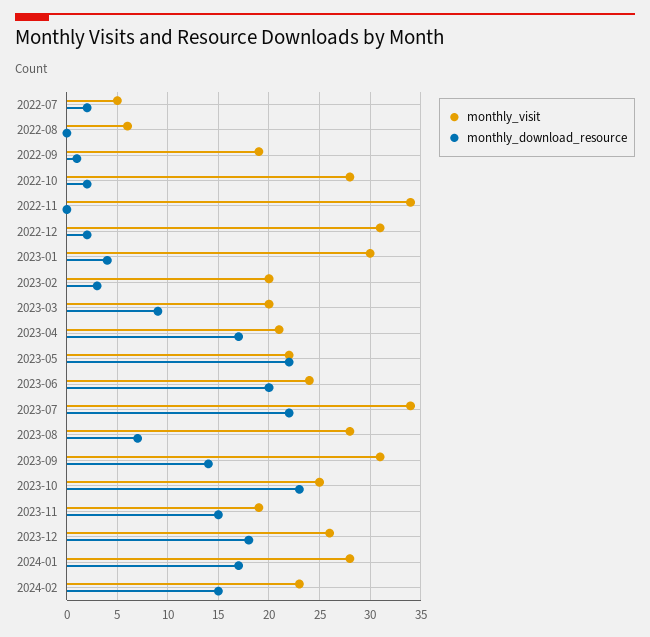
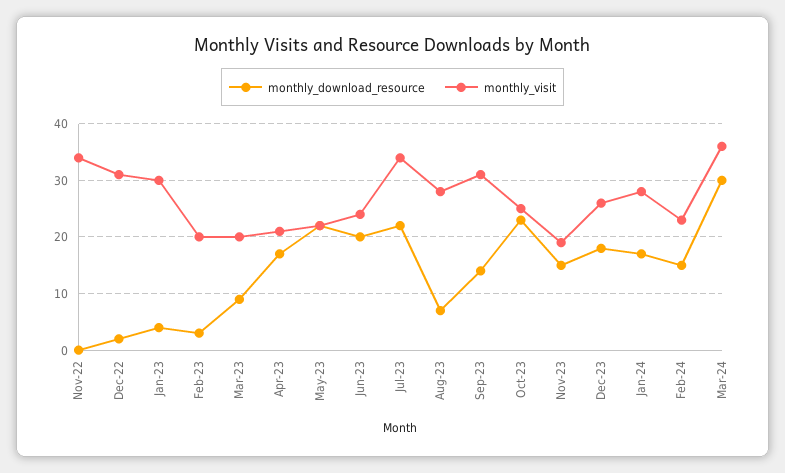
monthly_visit, 2022-07: 5 -> none
monthly_download_resource, 2022-07: 2 -> none
monthly_visit, 2022-08: 6 -> none
monthly_download_resource, 2022-08: 0 -> none
monthly_visit, 2022-09: 19 -> none
monthly_download_resource, 2022-09: 1 -> none
monthly_visit, 2022-10: 28 -> none
monthly_download_resource, 2022-10: 2 -> none
monthly_download_resource, Mar-24: none -> 30
monthly_visit, Mar-24: none -> 35

